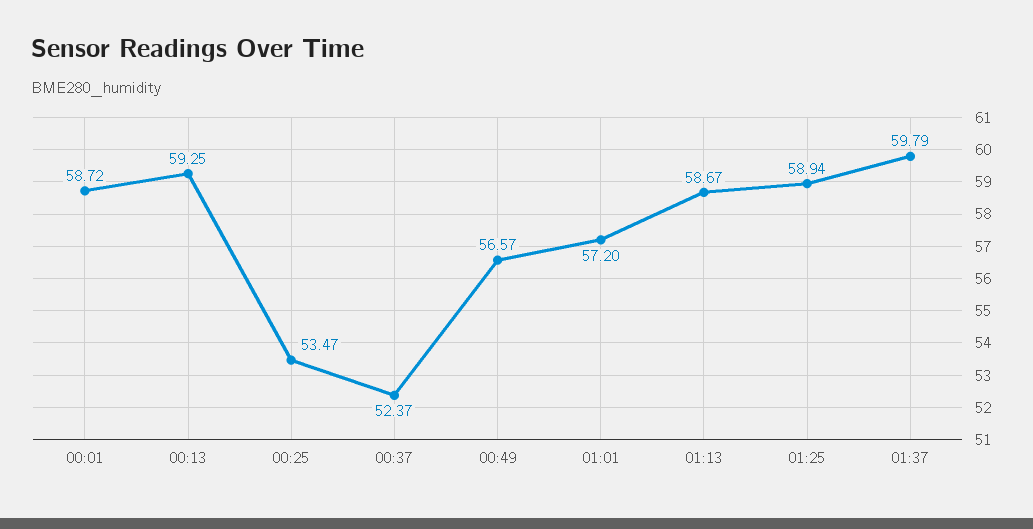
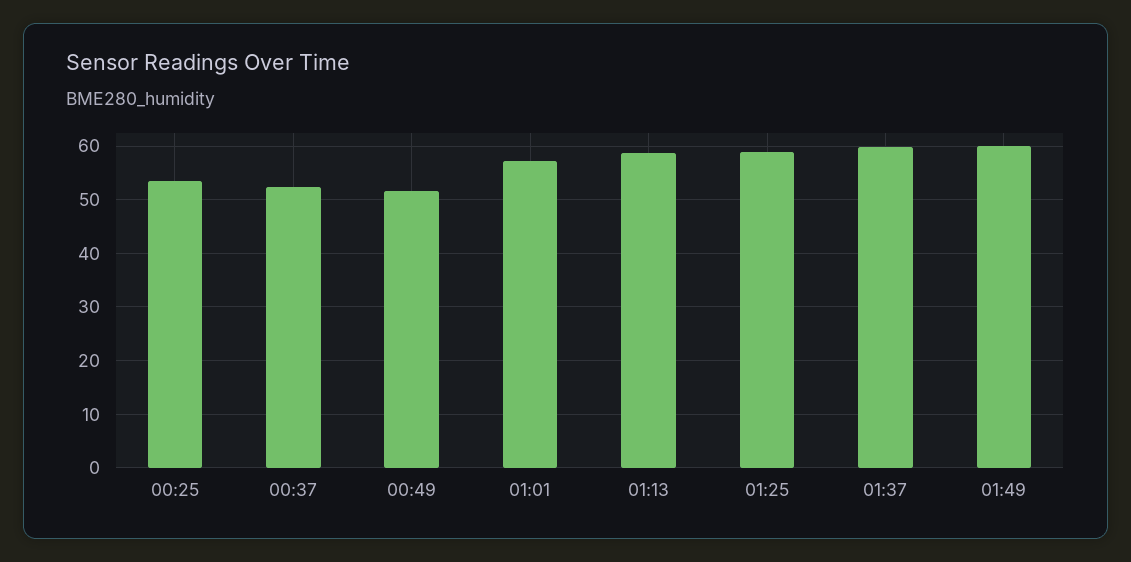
00:01: 58.72 -> none
00:13: 59.25 -> none
00:49: 56.57 -> 52
01:49: none -> 60

